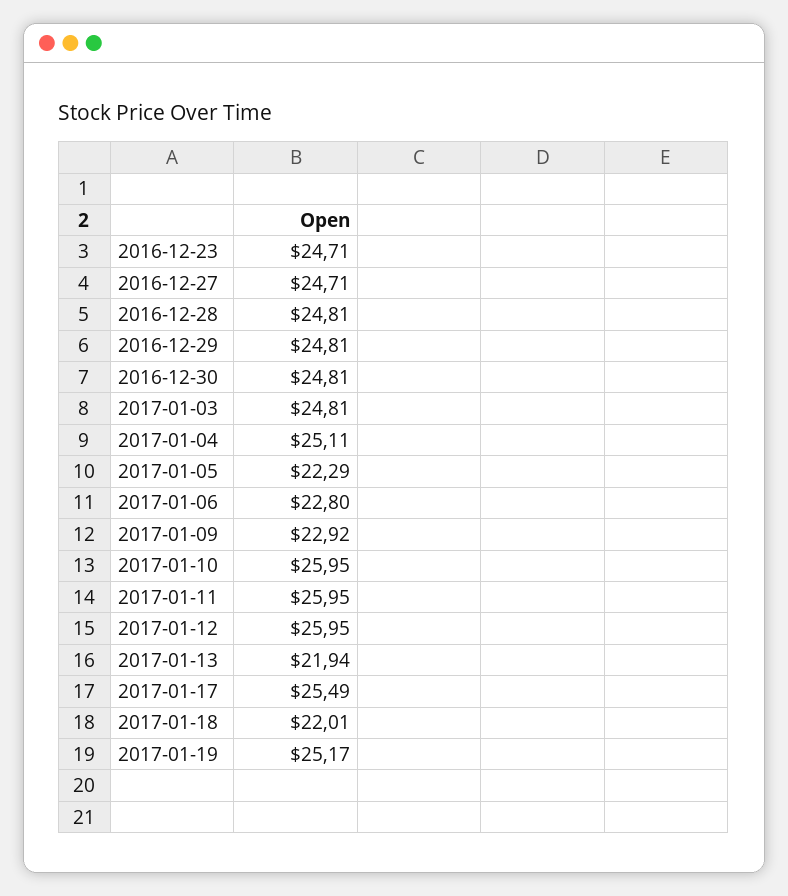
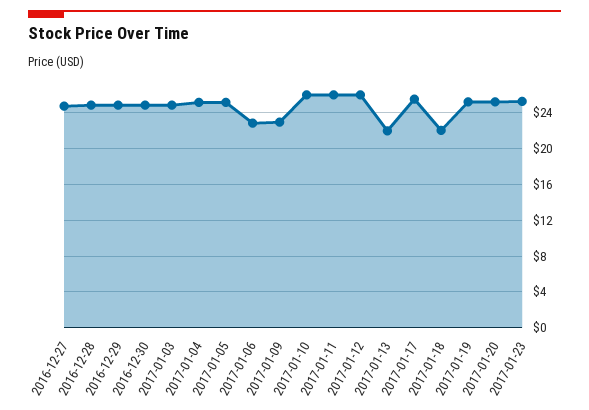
2016-12-23: 24.71 -> none
2017-01-05: 22.29 -> 25
2017-01-20: none -> 25
2017-01-23: none -> 25

